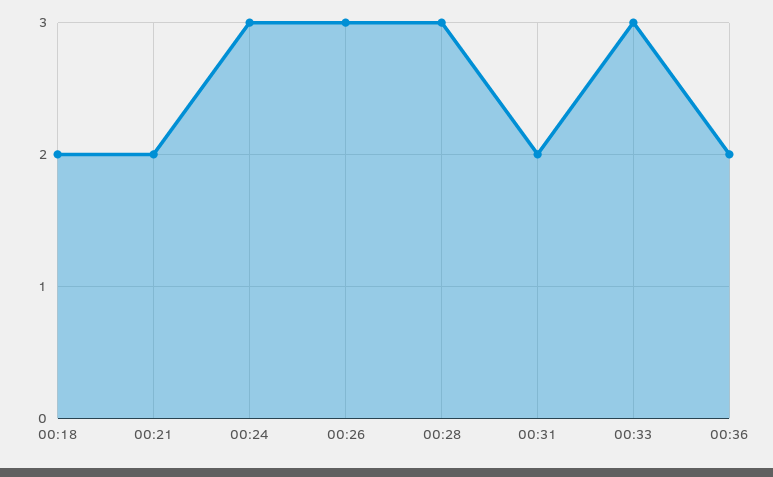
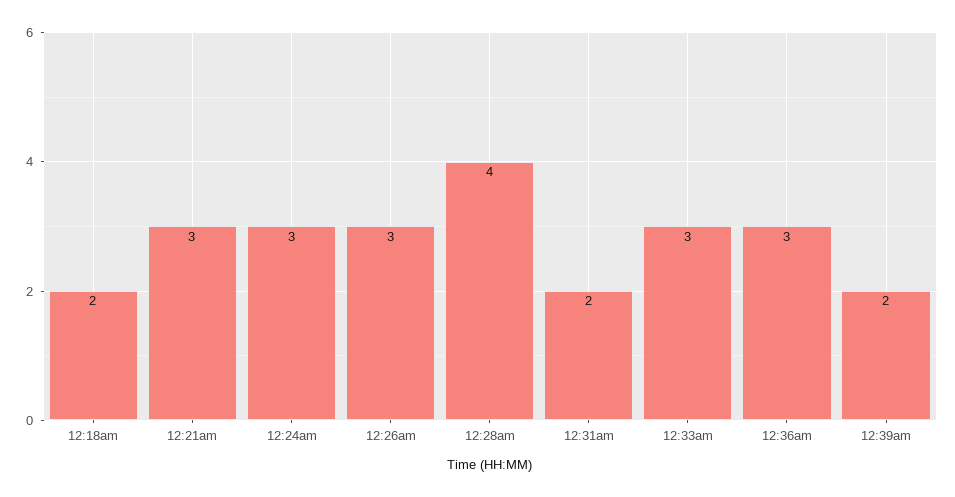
00:21: 2 -> 3
00:28: 3 -> 4
00:36: 2 -> 3
12:39am: none -> 2

